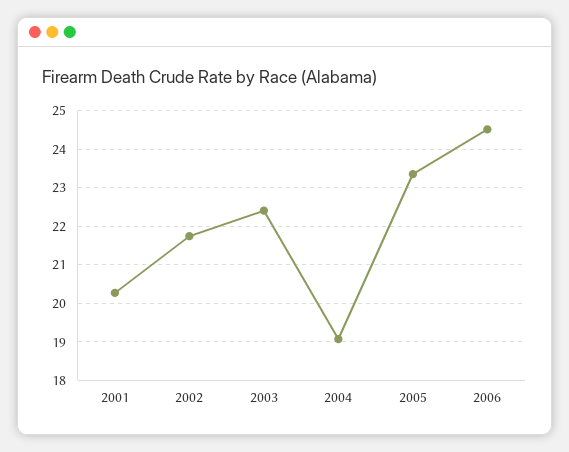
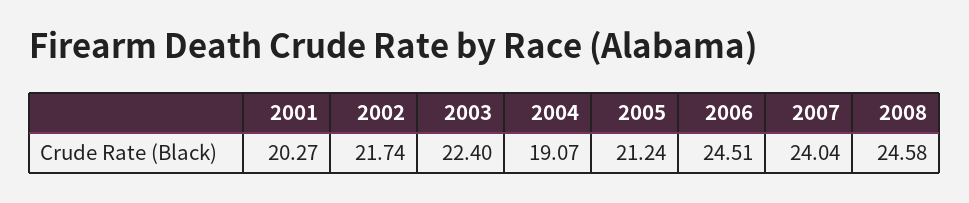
2005: 23.4 -> 21.24
2007: none -> 24.04
2008: none -> 24.58

